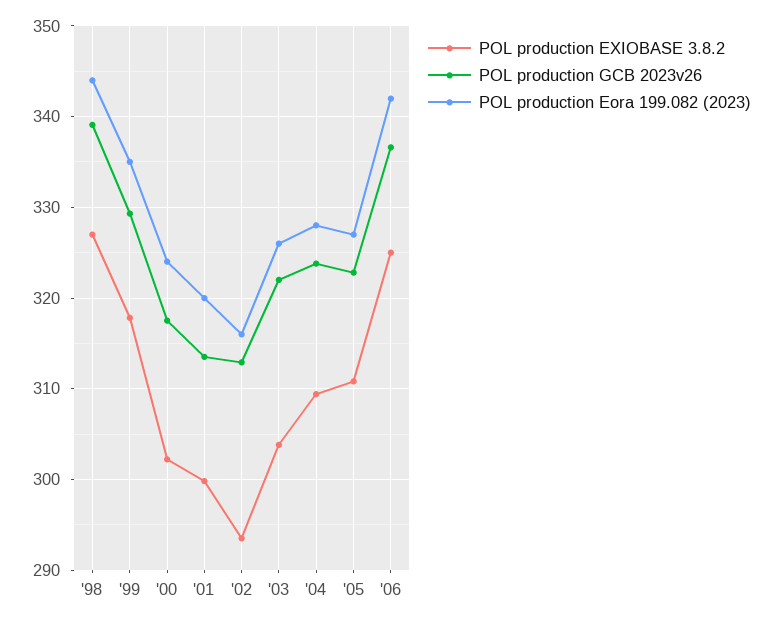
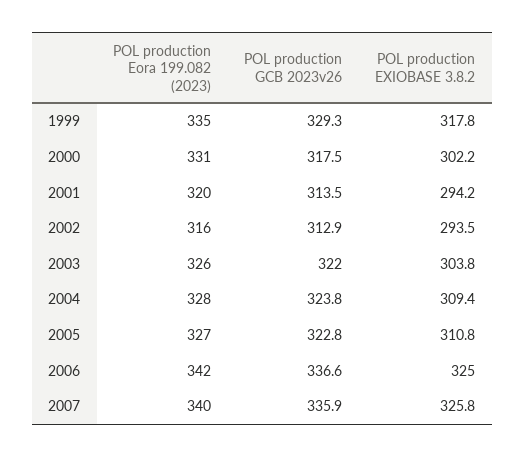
POL production EXIOBASE 3.8.2, '98: 327 -> none
POL production GCB 2023v26, '98: 339 -> none
POL production Eora 199.082 (2023), '98: 344 -> none
POL production Eora 199.082 (2023), '00: 324 -> 331
POL production EXIOBASE 3.8.2, '01: 300 -> 294.2
POL production Eora 199.082 (2023), 2007: none -> 340
POL production GCB 2023v26, 2007: none -> 335.9
POL production EXIOBASE 3.8.2, 2007: none -> 325.8

